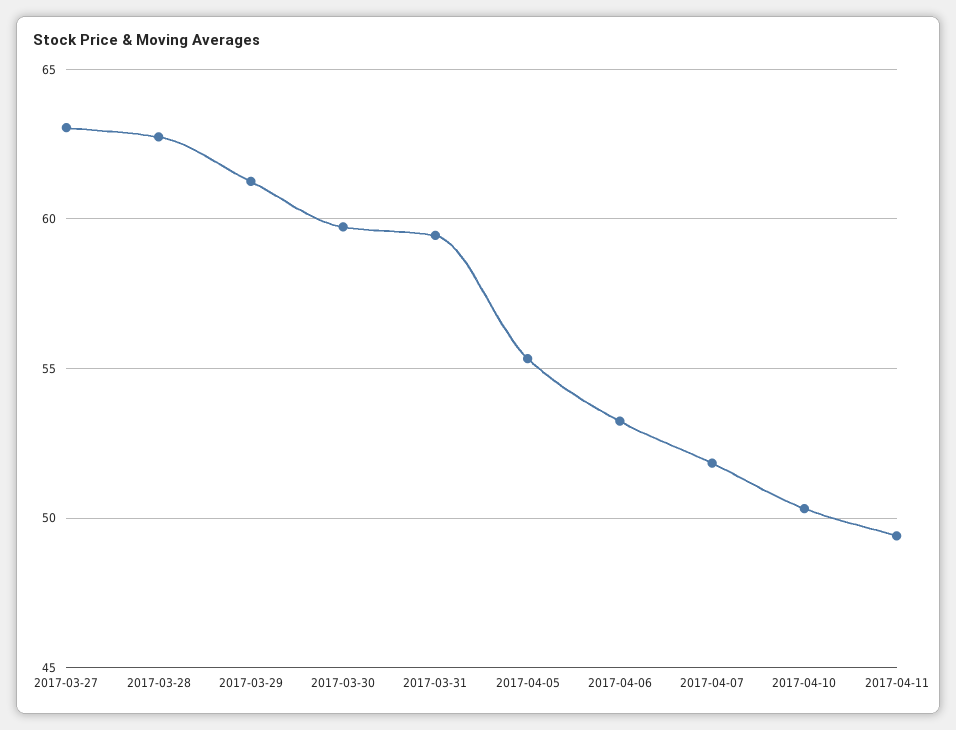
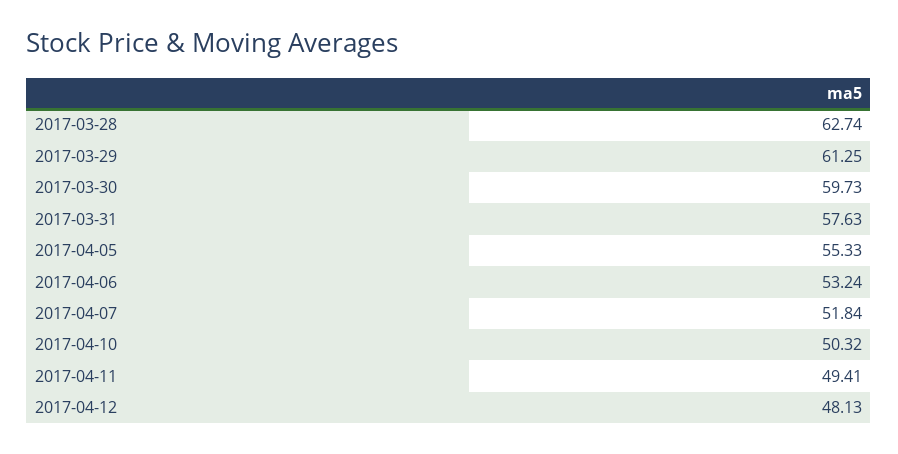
2017-03-27: 63 -> none
2017-03-31: 59.5 -> 57.63
2017-04-12: none -> 48.13

